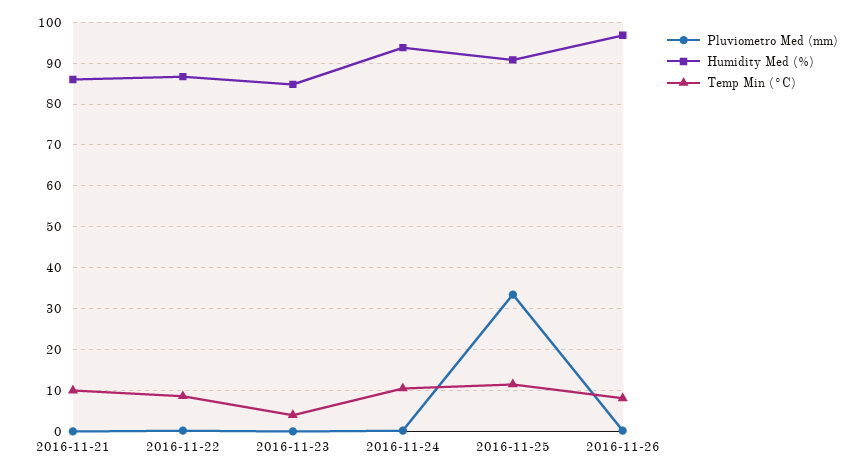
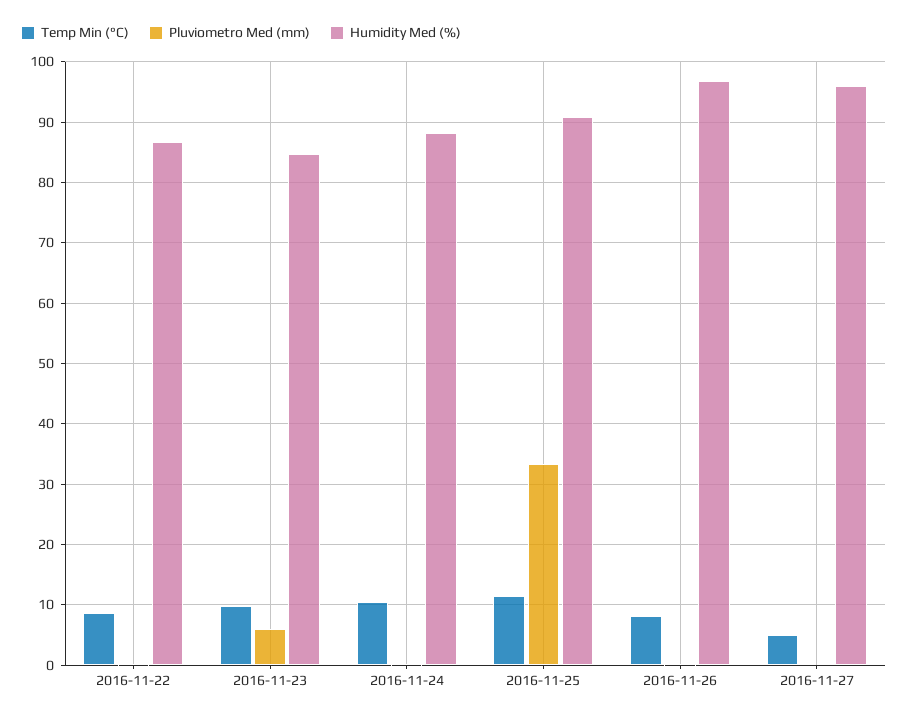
Pluviometro Med (mm), 2016-11-21: 0 -> none
Humidity Med (%), 2016-11-21: 86 -> none
Temp Min (°C), 2016-11-21: 10 -> none
Pluviometro Med (mm), 2016-11-23: 0 -> 6
Temp Min (°C), 2016-11-23: 4 -> 10
Humidity Med (%), 2016-11-24: 94 -> 88
Temp Min (°C), 2016-11-27: none -> 5
Pluviometro Med (mm), 2016-11-27: none -> 0
Humidity Med (%), 2016-11-27: none -> 96

